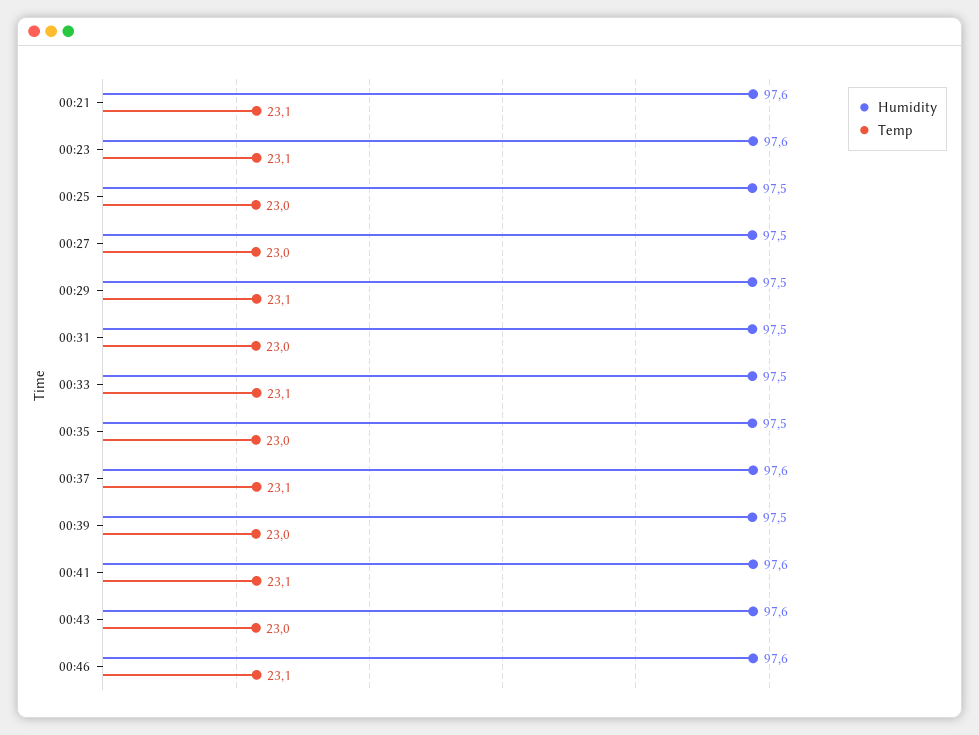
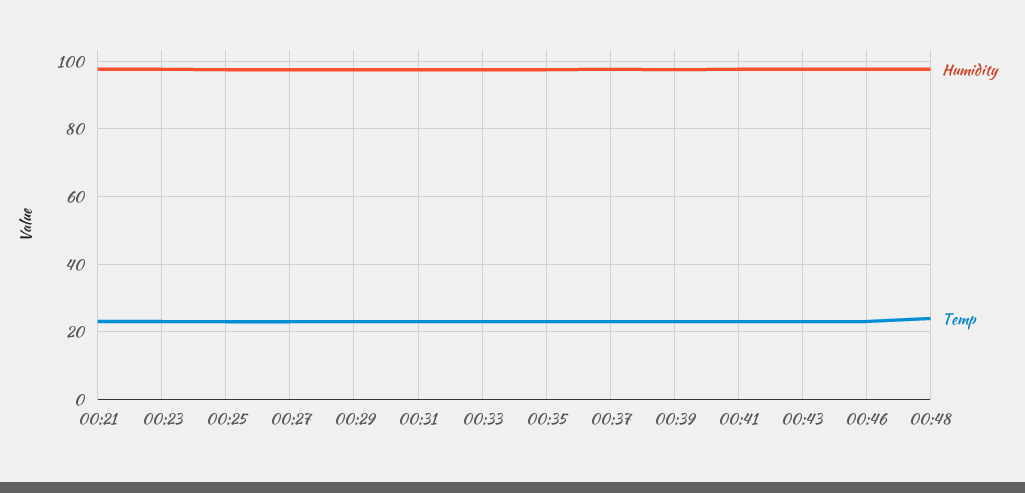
Humidity, 00:48: none -> 98
Temp, 00:48: none -> 24

